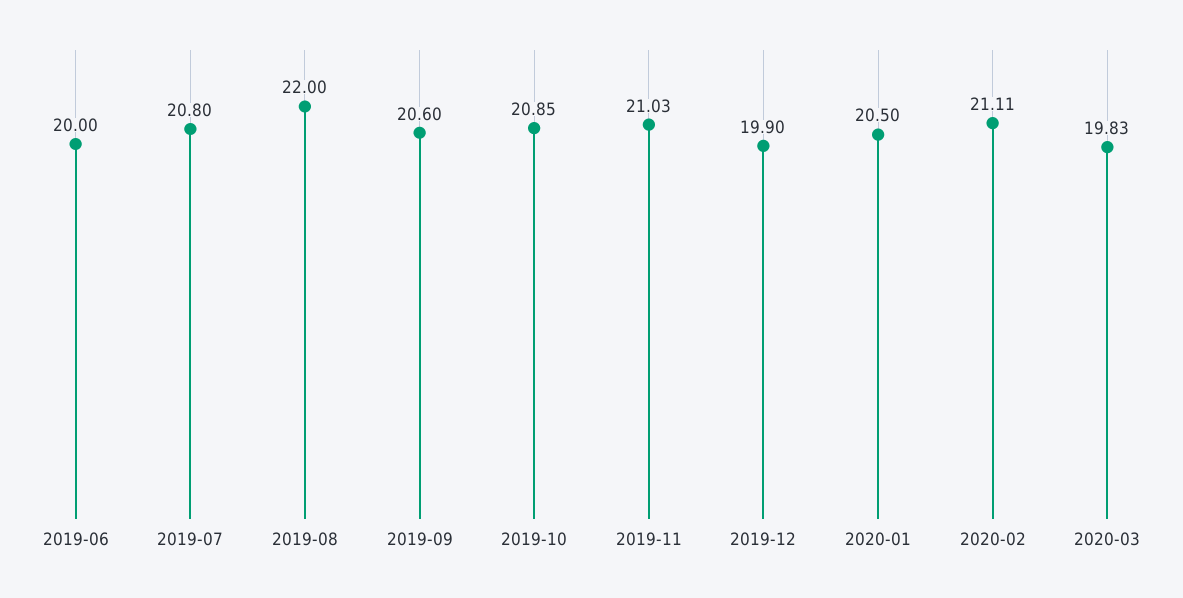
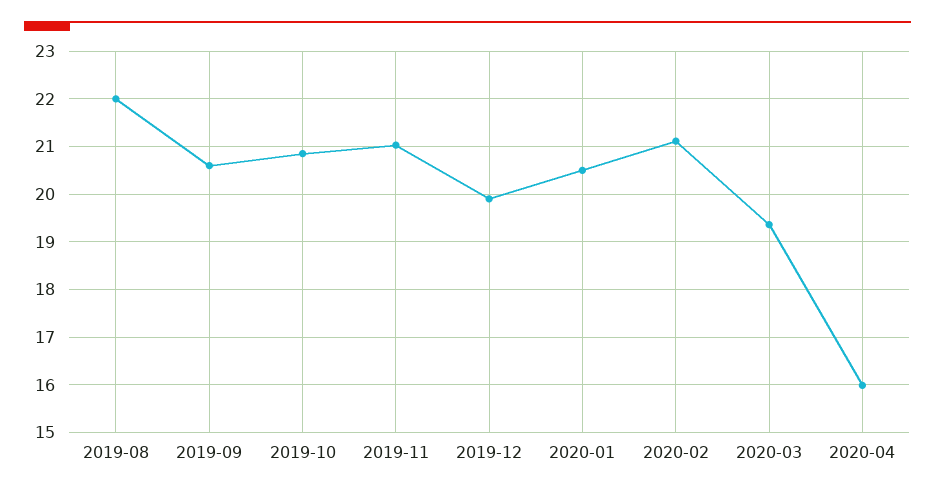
2019-06: 20 -> none
2019-07: 20.8 -> none
2020-03: 19.83 -> 19.4
2020-04: none -> 16

